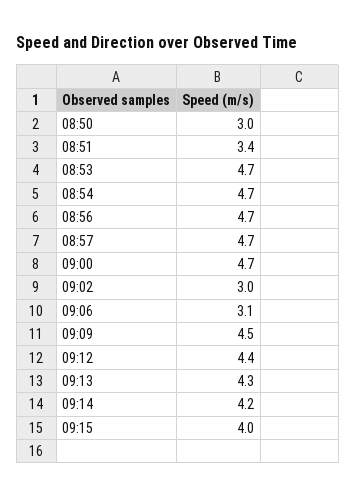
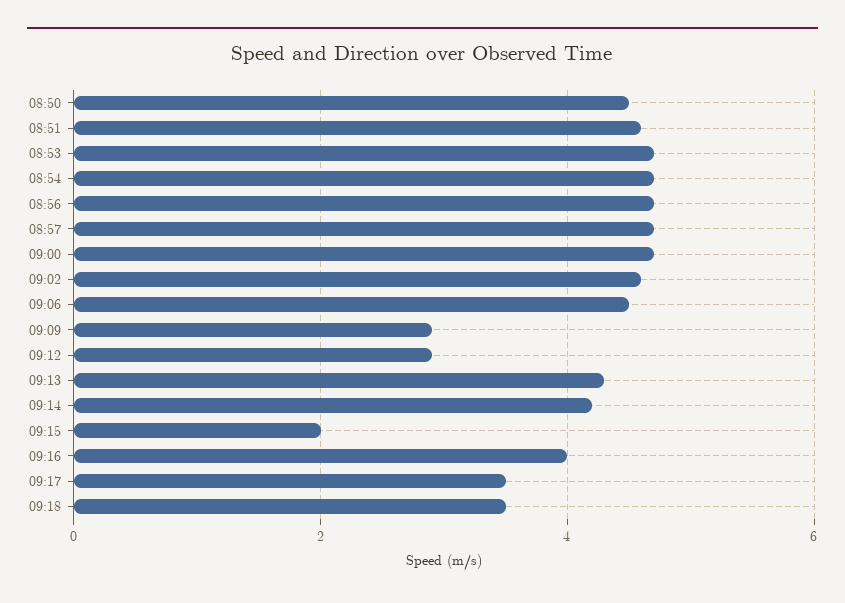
08:50: 3 -> 4.5
08:51: 3.4 -> 4.5
09:02: 3 -> 4.5
09:06: 3.1 -> 4.5
09:09: 4.5 -> 3
09:12: 4.4 -> 3
09:15: 4 -> 2
09:16: none -> 4
09:17: none -> 3.5
09:18: none -> 3.5

